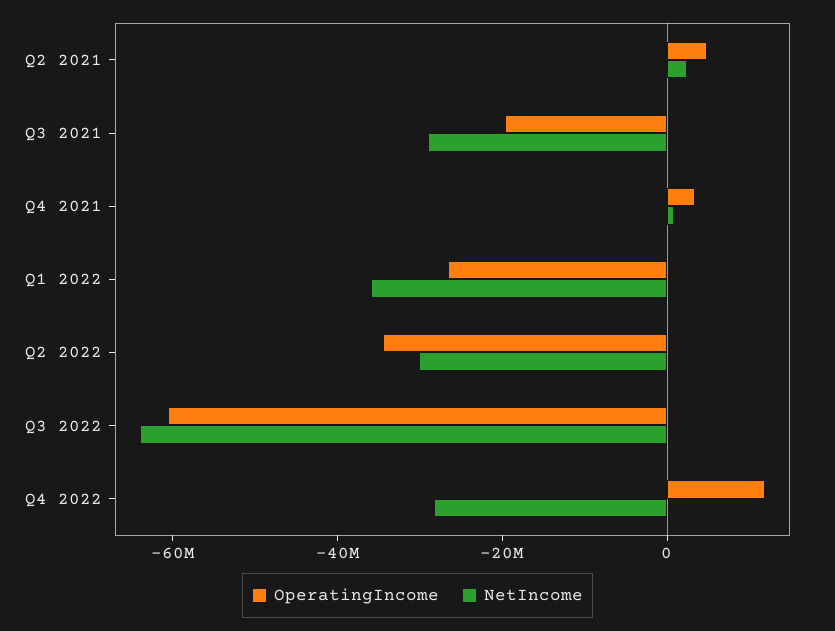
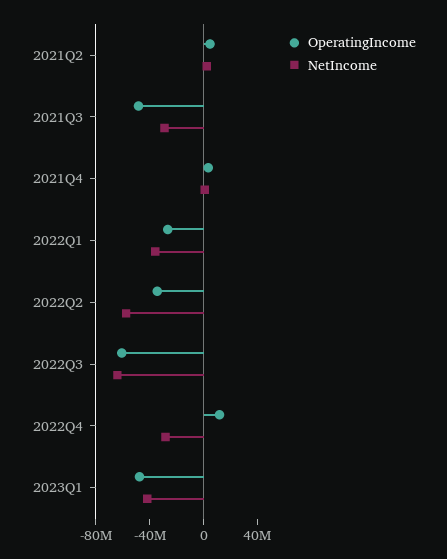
OperatingIncome, Q3 2021: -20000000 -> -50000000
NetIncome, Q2 2022: -30000000 -> -60000000
OperatingIncome, 2023Q1: none -> -50000000
NetIncome, 2023Q1: none -> -40000000

